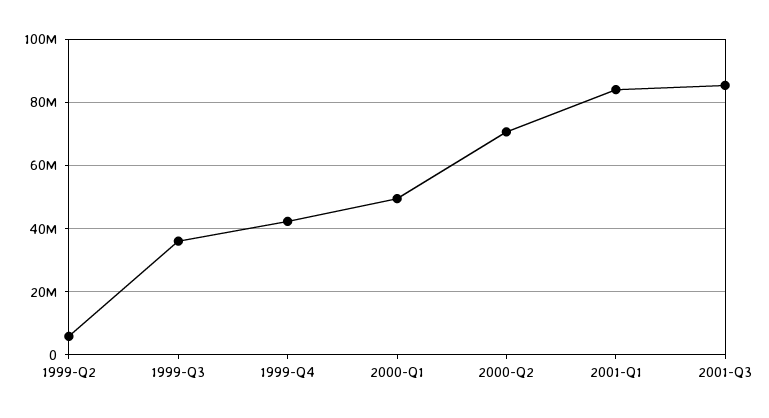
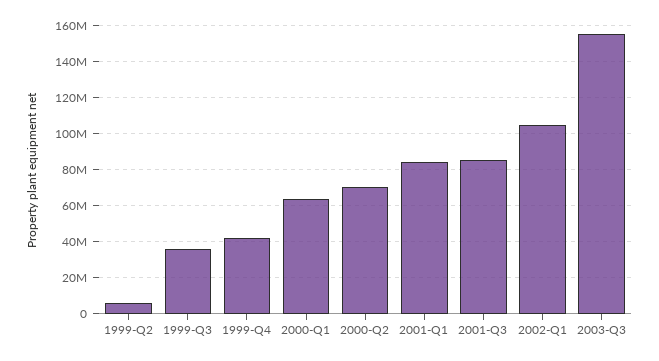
2000-Q1: 50000000 -> 65000000
2002-Q1: none -> 105000000
2003-Q3: none -> 155000000

